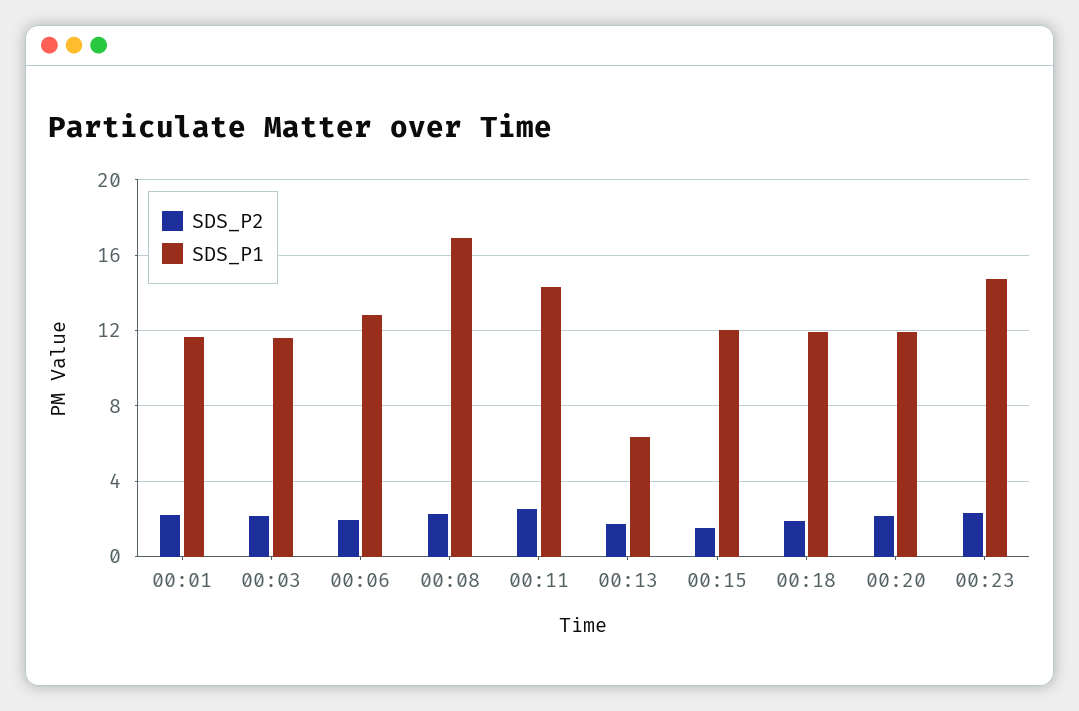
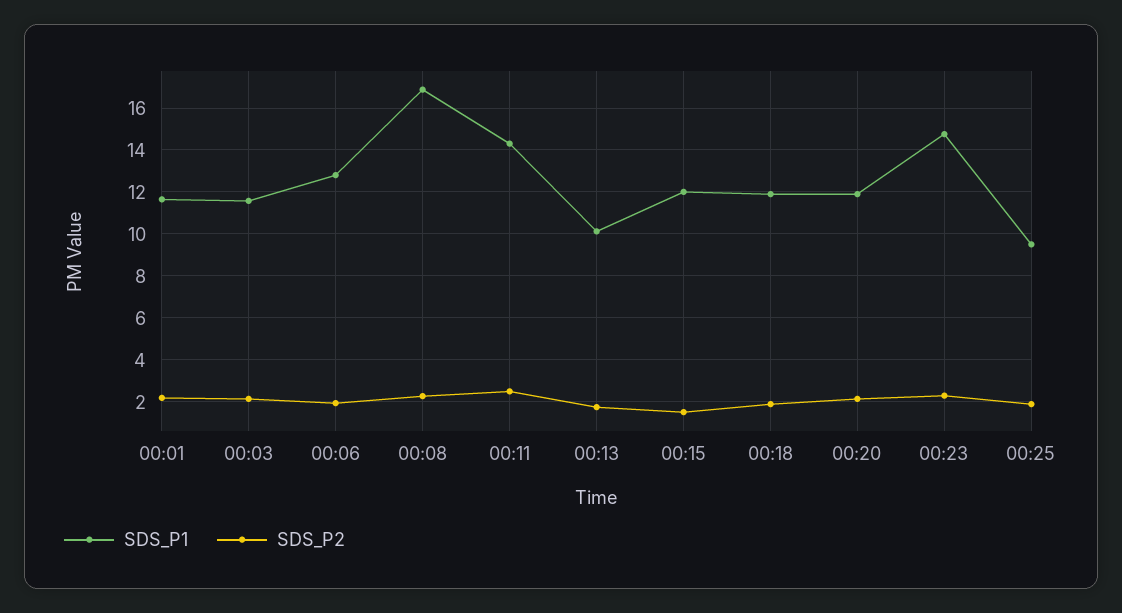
SDS_P1, 00:13: 6.5 -> 10
SDS_P1, 00:25: none -> 9.5
SDS_P2, 00:25: none -> 2

